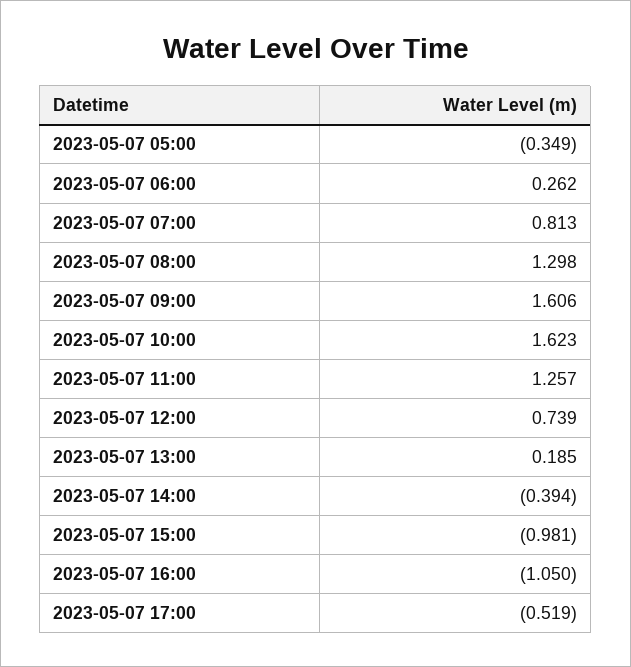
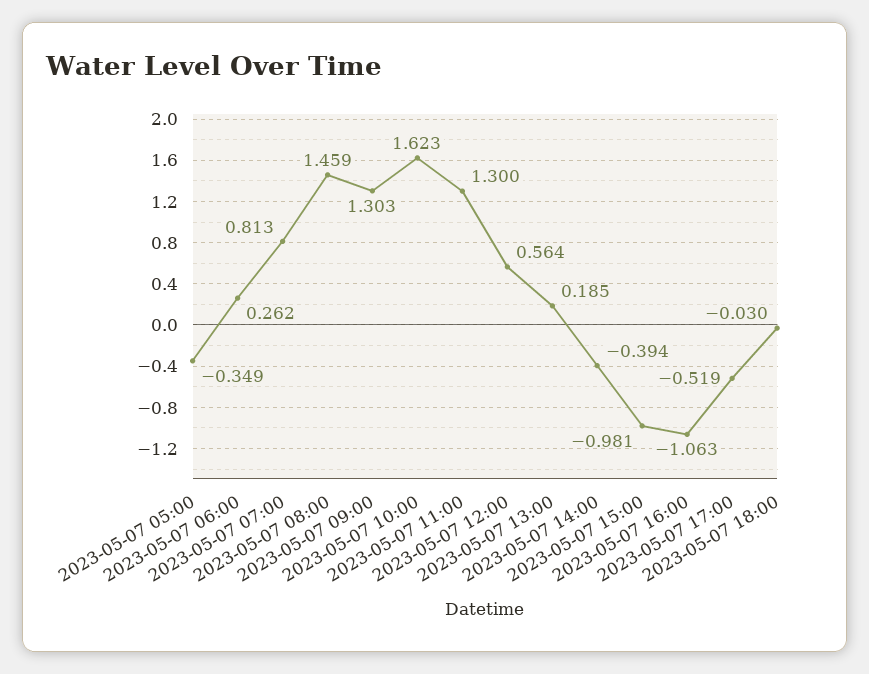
2023-05-07 08:00: 1.298 -> 1.459
2023-05-07 09:00: 1.606 -> 1.303
2023-05-07 11:00: 1.257 -> 1.3
2023-05-07 12:00: 0.739 -> 0.564
2023-05-07 16:00: -1.05 -> -1.063
2023-05-07 18:00: none -> -0.03

